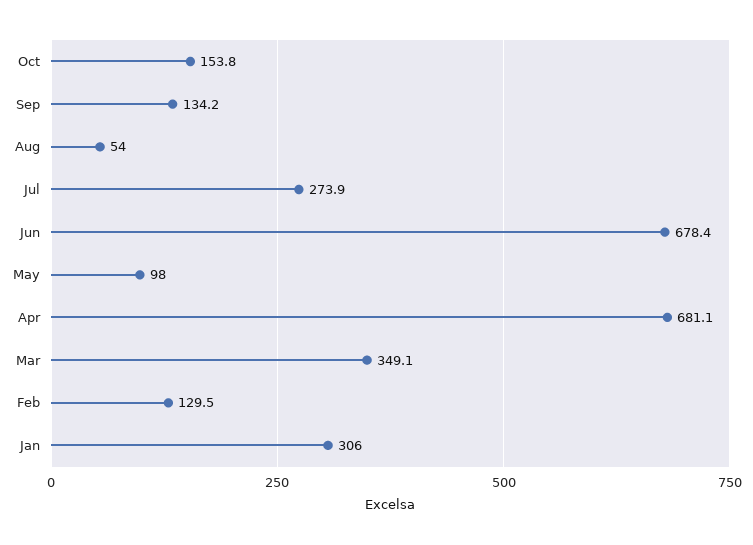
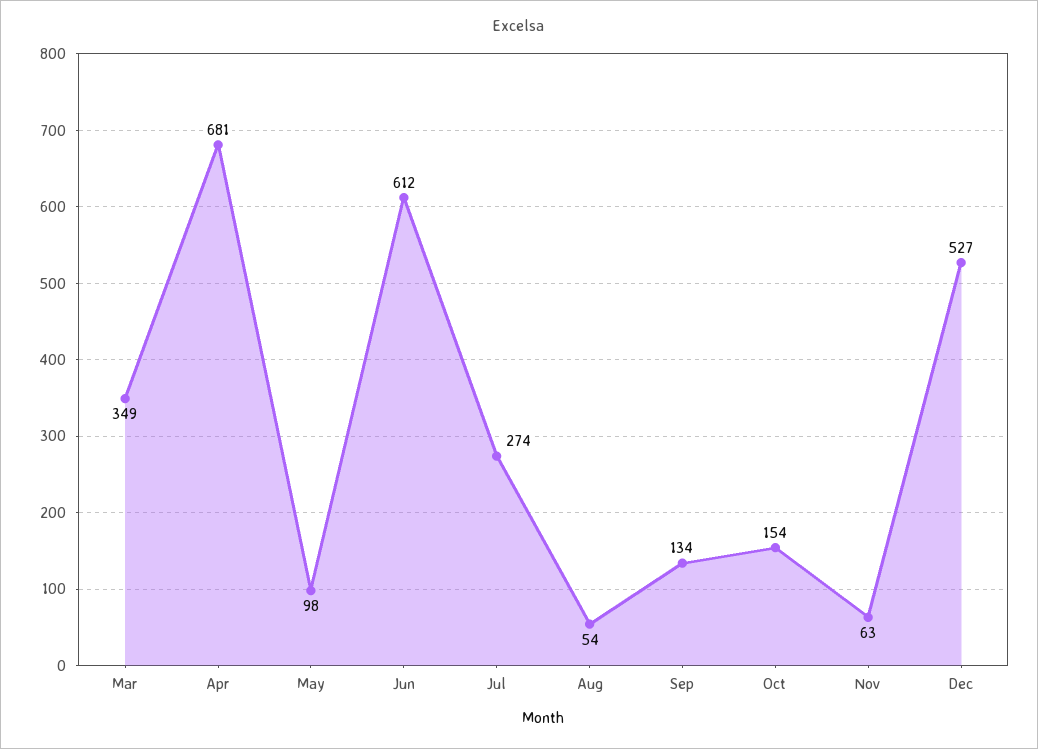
Jun: 678.4 -> 612
Feb: 129.5 -> none
Jan: 306 -> none
Nov: none -> 63
Dec: none -> 527

